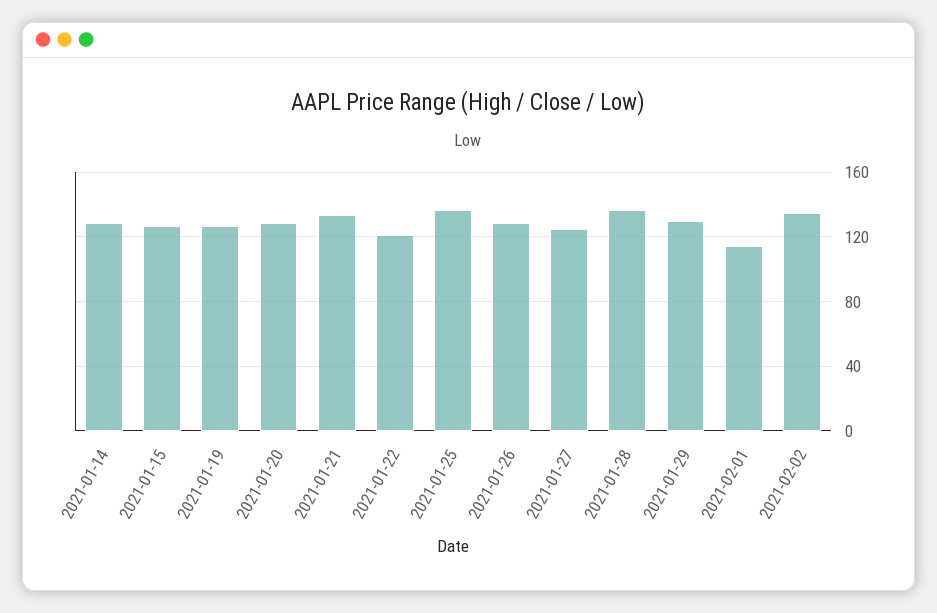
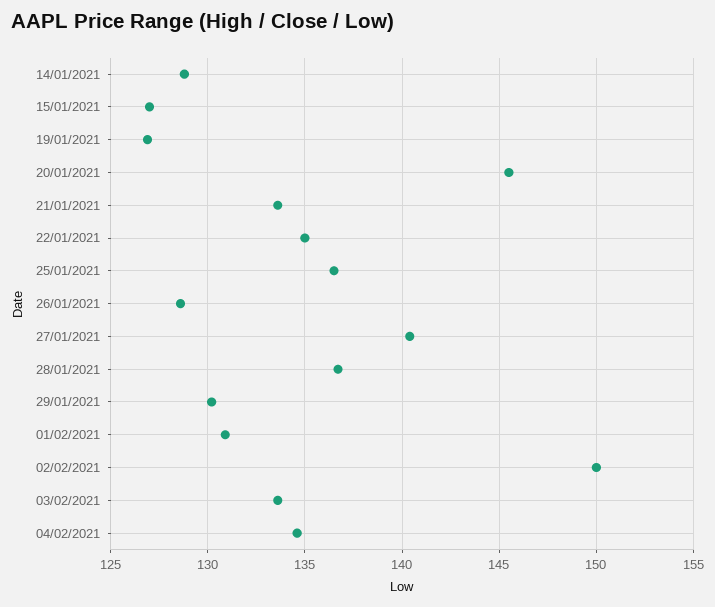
2021-01-20: 130 -> 145.5
2021-01-22: 120 -> 135
2021-01-27: 125 -> 140.5
2021-02-01: 115 -> 131
2021-02-02: 135 -> 150
03/02/2021: none -> 133.5
04/02/2021: none -> 134.5

